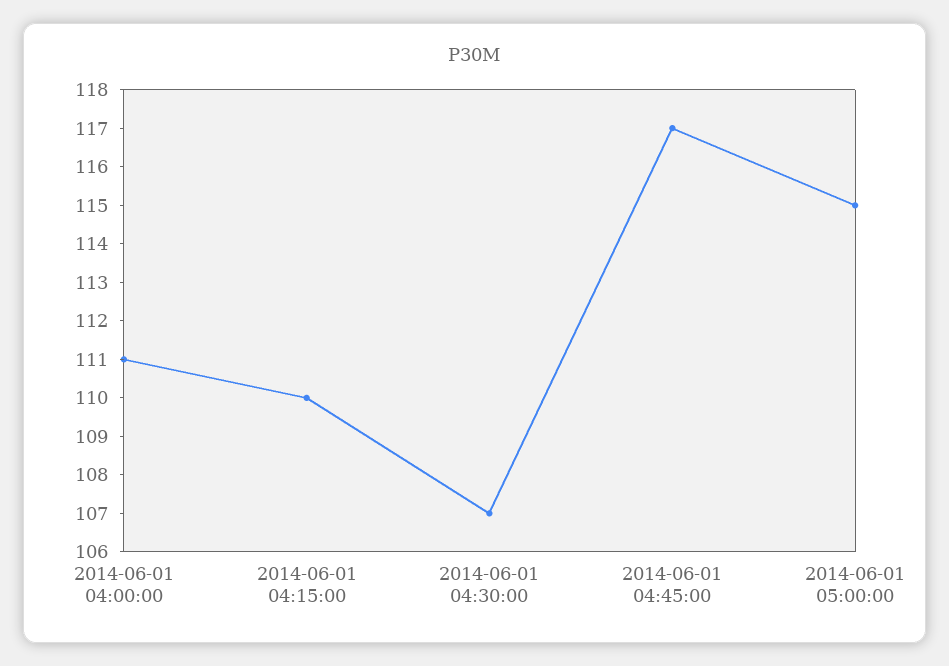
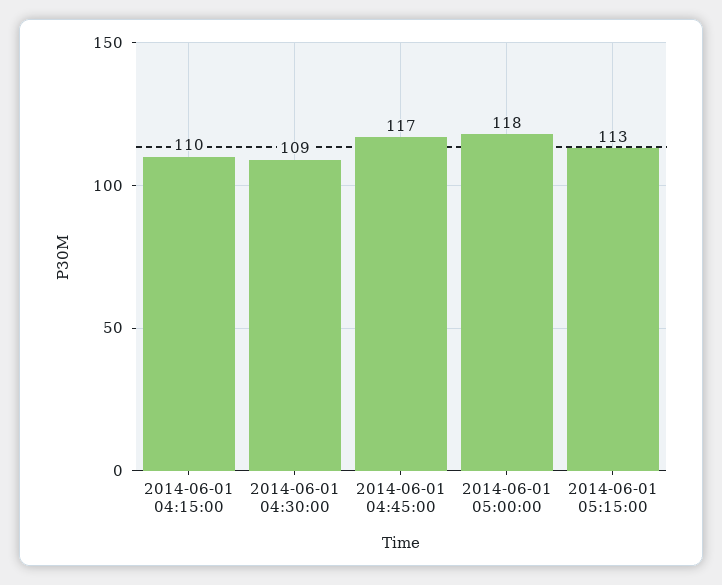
2014-06-01 04:00:00: 111 -> none
2014-06-01 04:30:00: 107 -> 109
2014-06-01 05:00:00: 115 -> 118
2014-06-01 05:15:00: none -> 113

